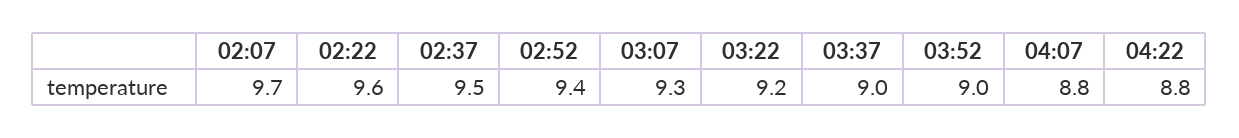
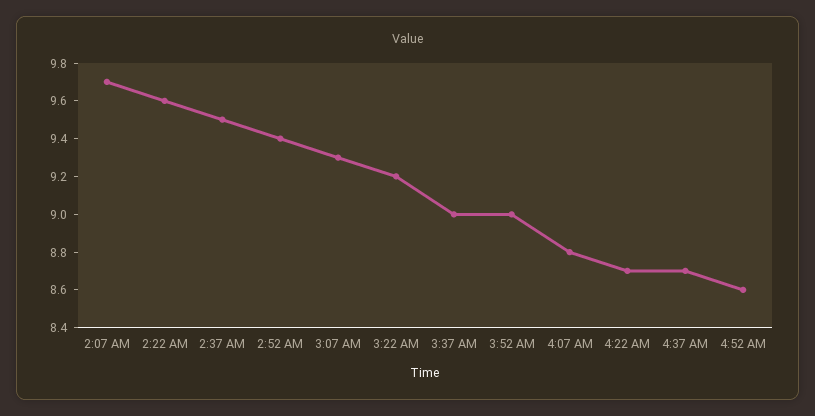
04:22: 8.8 -> 8.7
4:37 AM: none -> 8.7
4:52 AM: none -> 8.6

